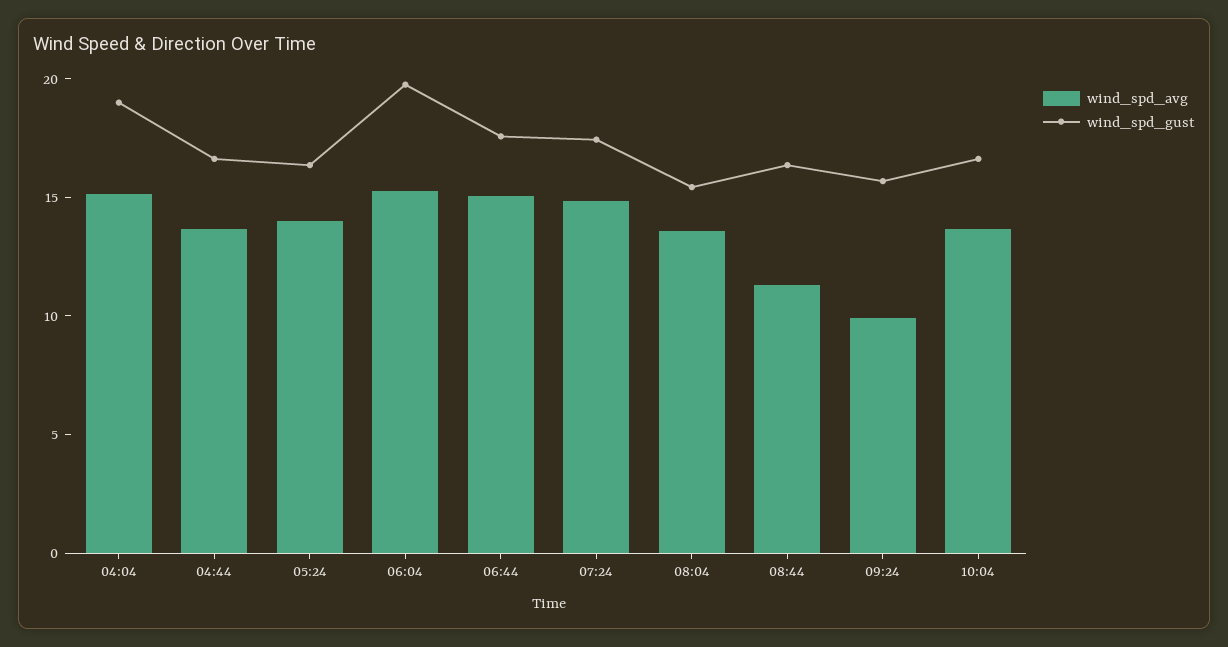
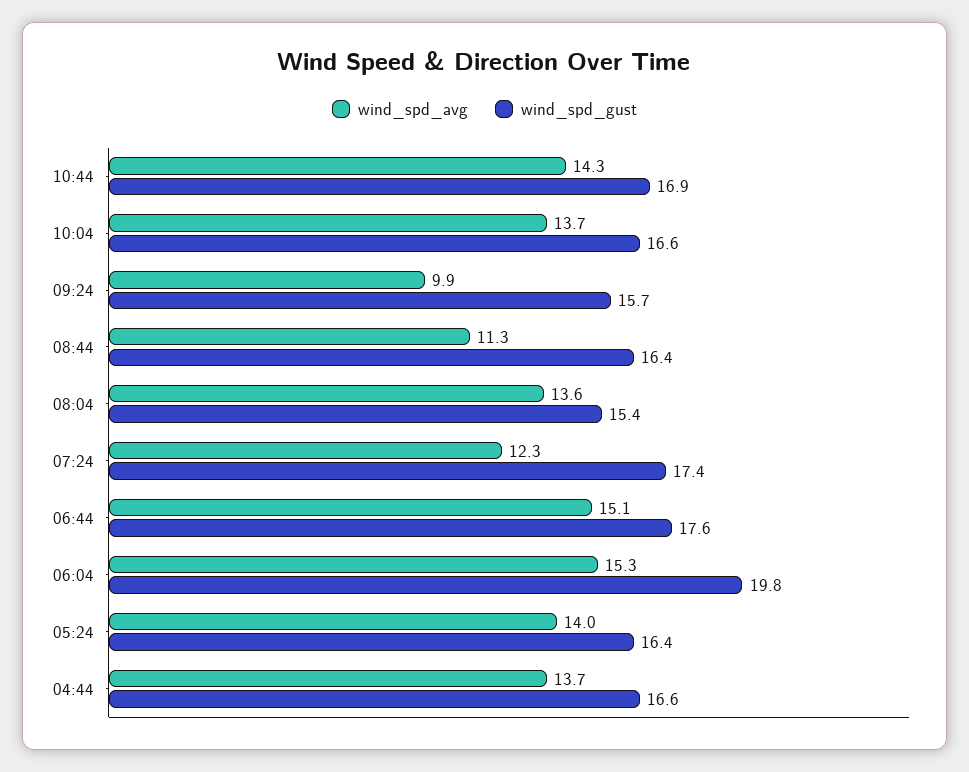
wind_spd_avg, 04:04: 15 -> none
wind_spd_gust, 04:04: 19 -> none
wind_spd_avg, 07:24: 15 -> 12.3
wind_spd_avg, 10:44: none -> 14.3
wind_spd_gust, 10:44: none -> 16.9

